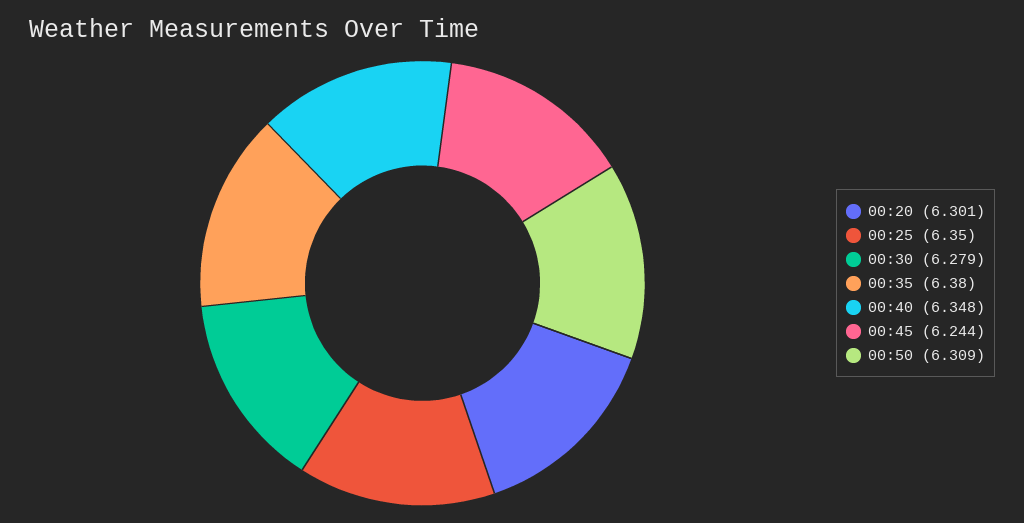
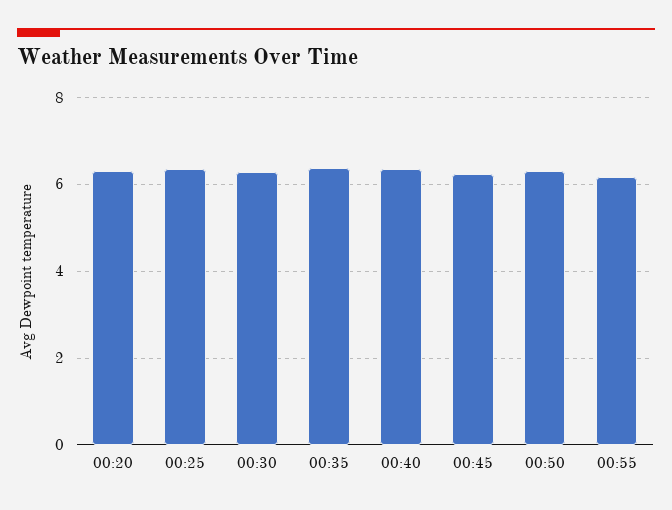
00:55: none -> 6.2

